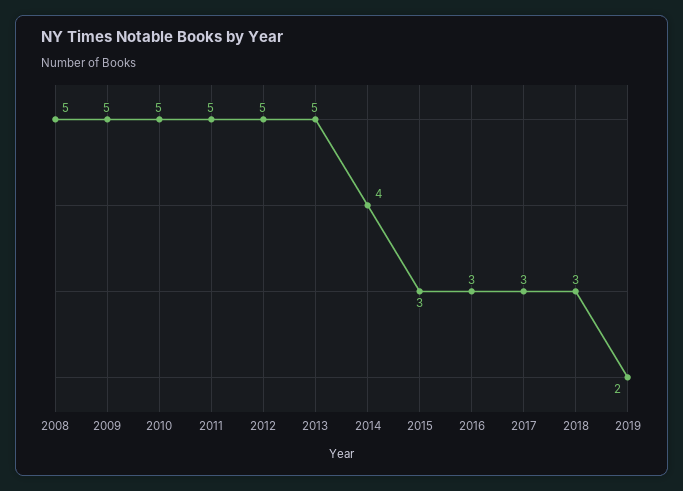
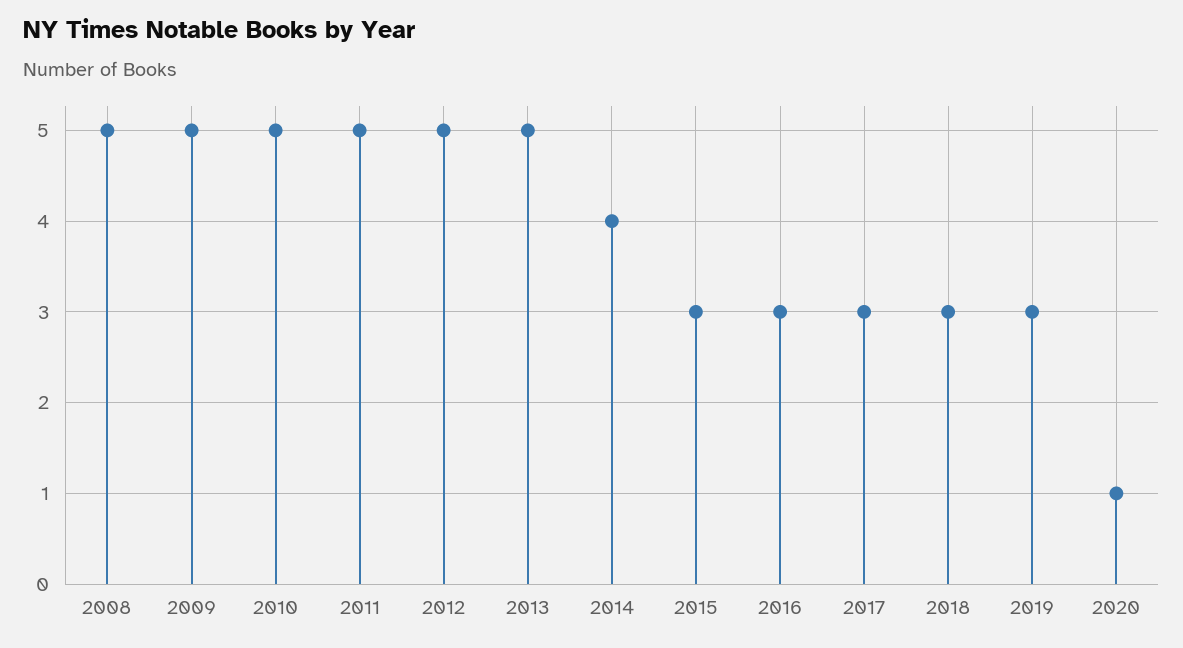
2019: 2 -> 3
2020: none -> 1

